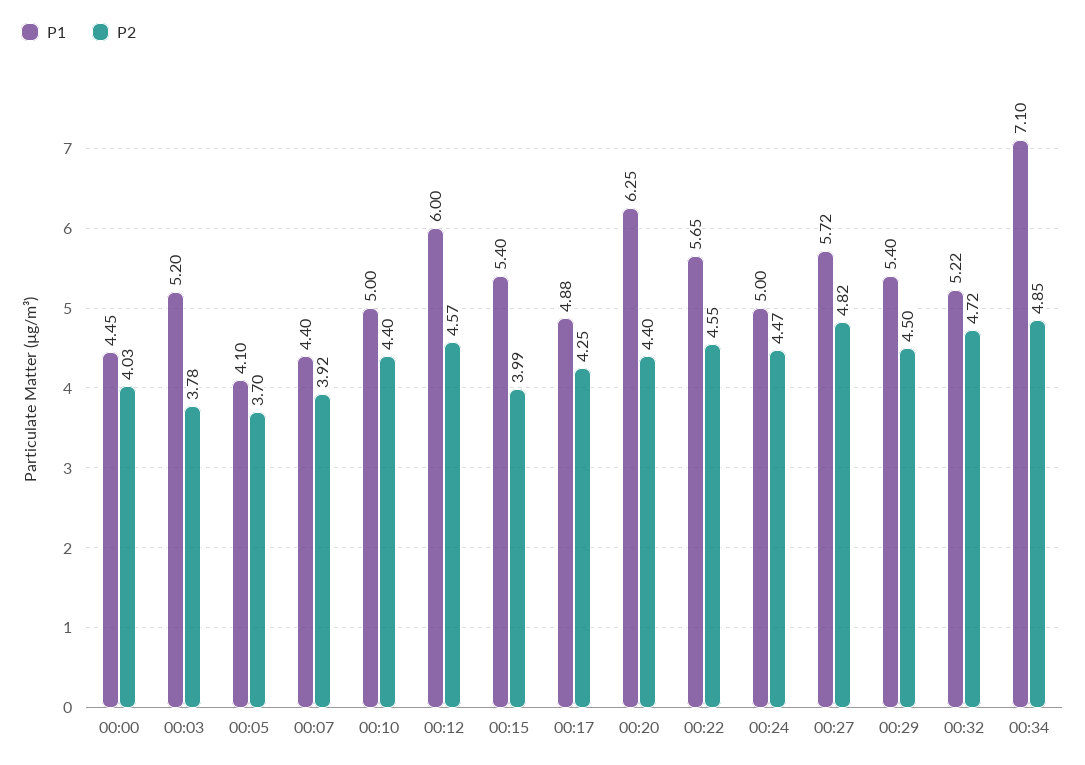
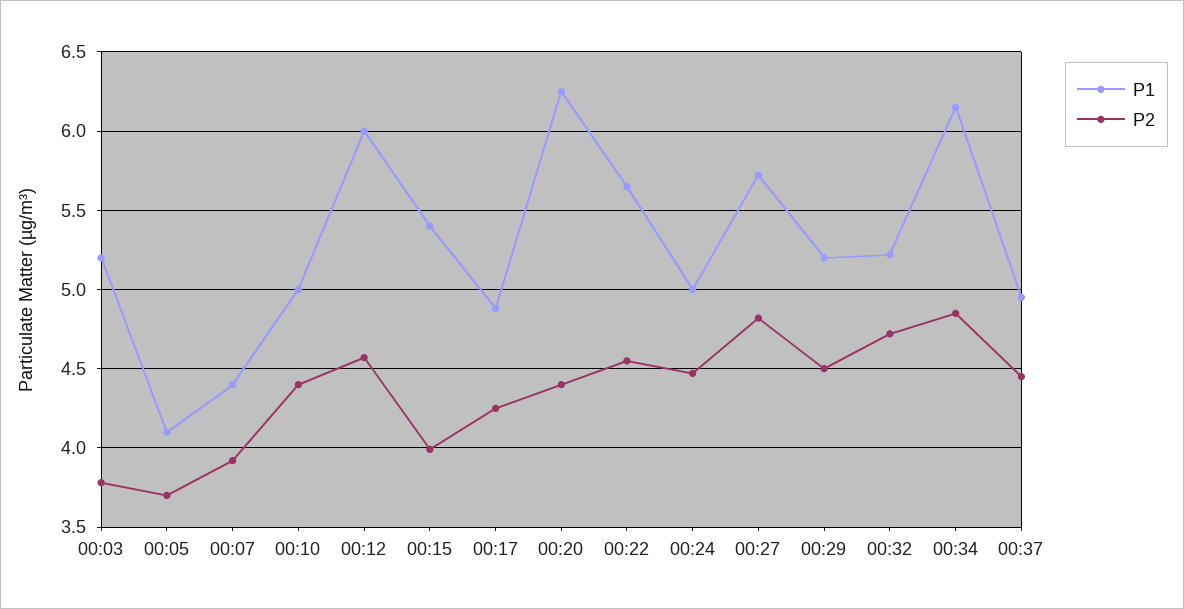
P1, 00:00: 4.45 -> none
P2, 00:00: 4.03 -> none
P1, 00:29: 5.4 -> 5.2
P1, 00:34: 7.1 -> 6.15
P1, 00:37: none -> 4.95
P2, 00:37: none -> 4.45

